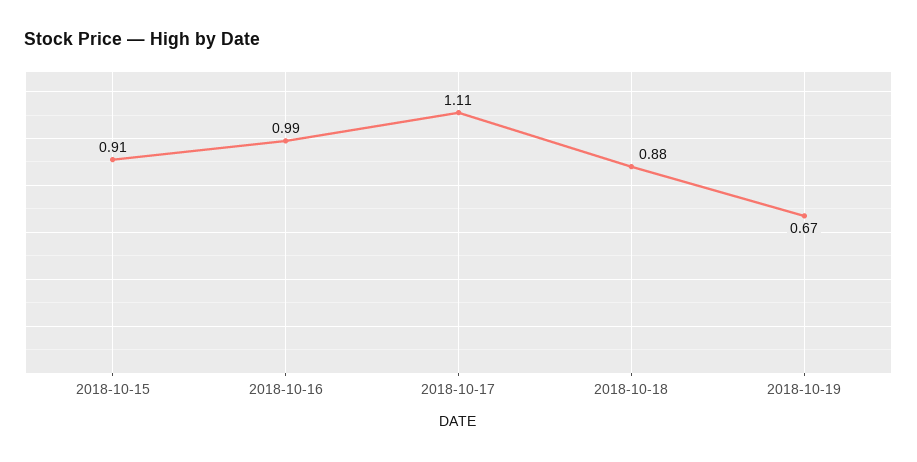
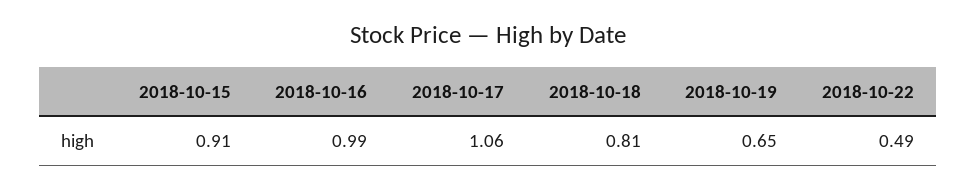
2018-10-17: 1.11 -> 1.06
2018-10-18: 0.88 -> 0.81
2018-10-19: 0.67 -> 0.65
2018-10-22: none -> 0.49

